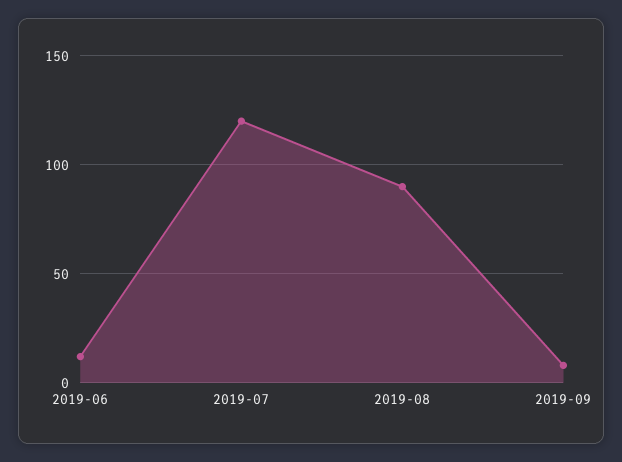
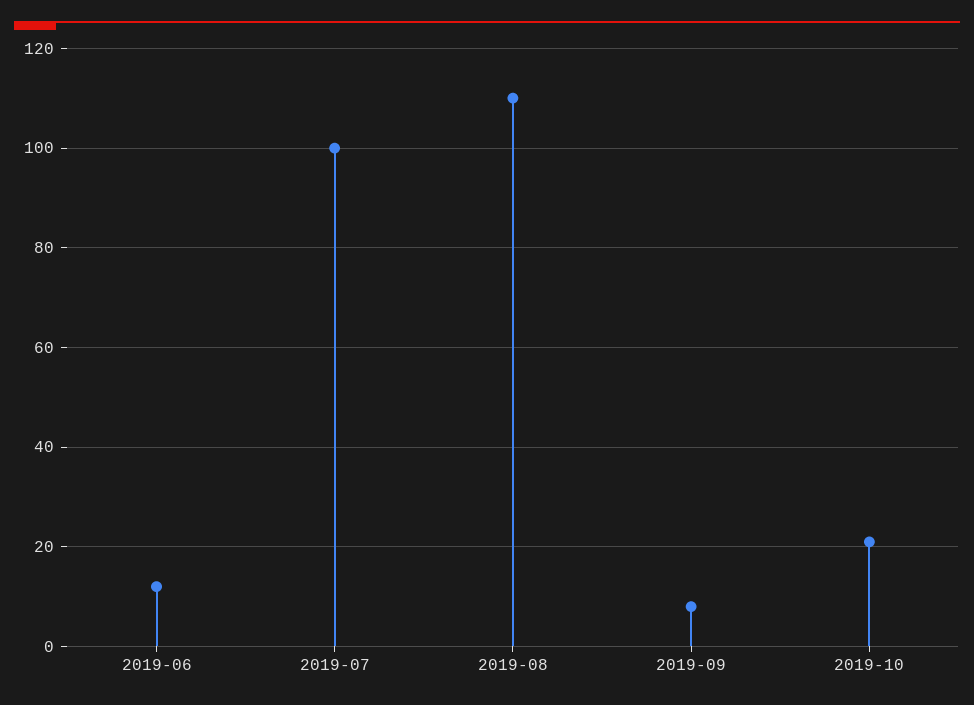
2019-07: 120 -> 100
2019-08: 90 -> 110
2019-10: none -> 20

